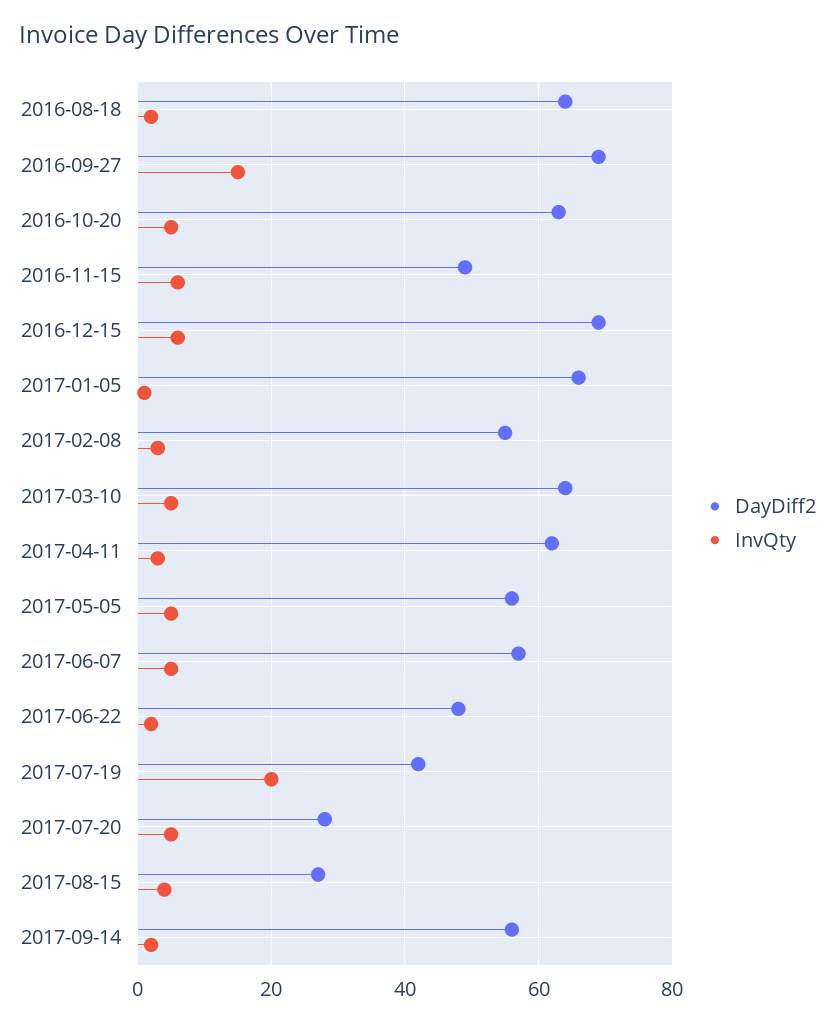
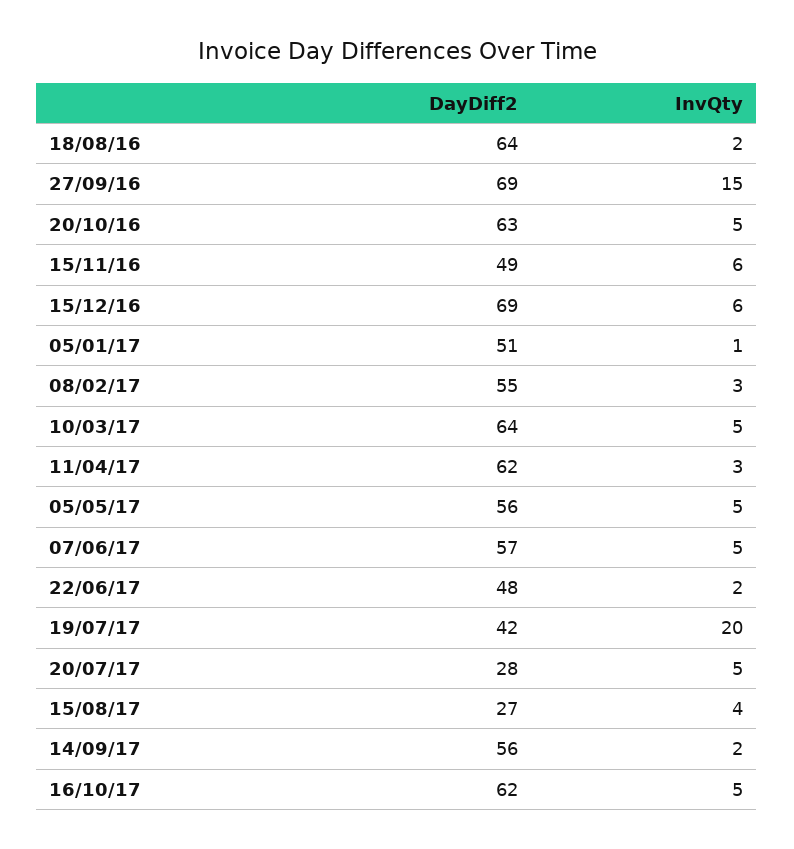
DayDiff2, 2017-01-05: 65 -> 51
DayDiff2, 16/10/17: none -> 62
InvQty, 16/10/17: none -> 5

